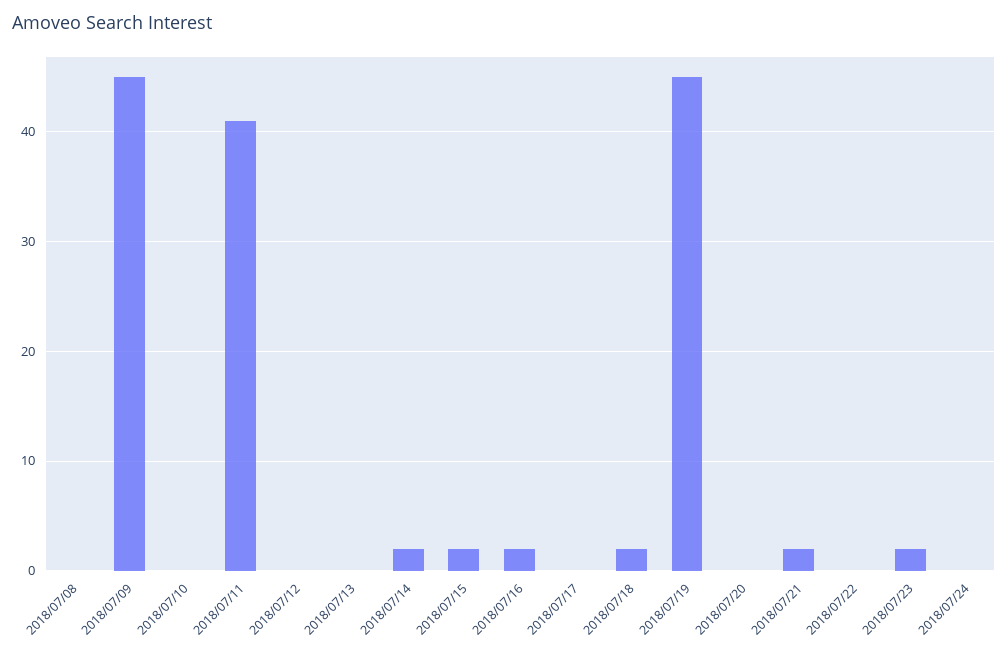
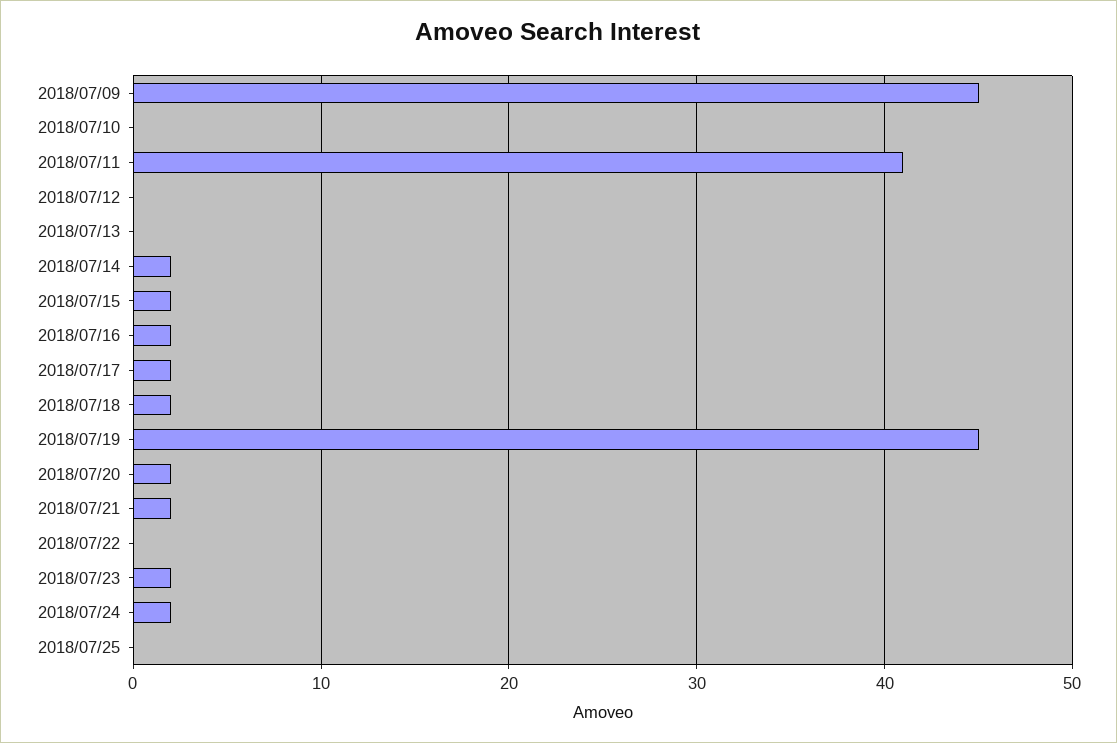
2018/07/08: 0 -> none
2018/07/17: 0 -> 2
2018/07/20: 0 -> 2
2018/07/24: 0 -> 2
2018/07/25: none -> 0

